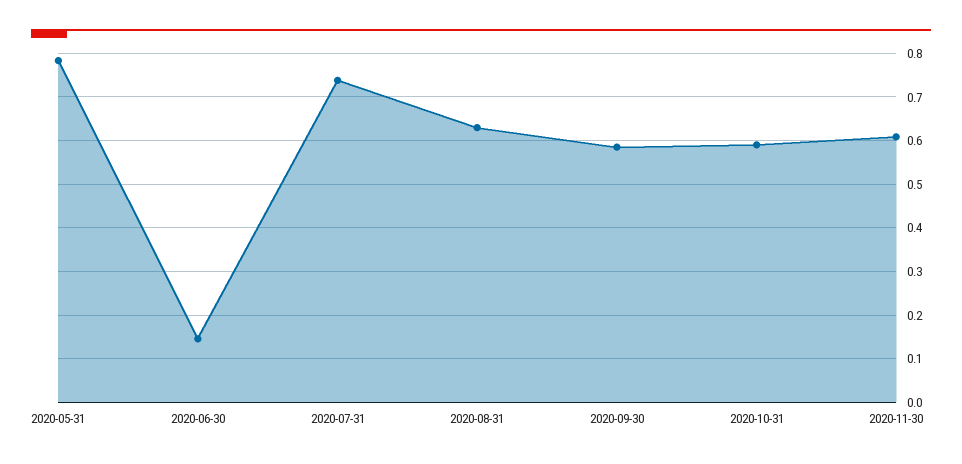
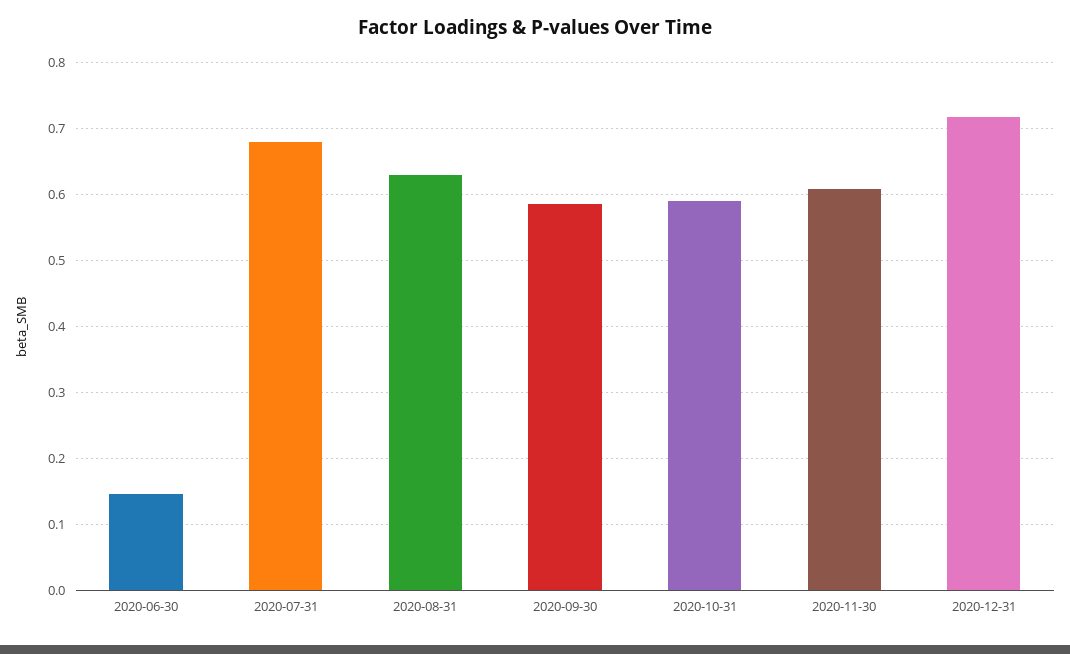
2020-05-31: 0.78 -> none
2020-07-31: 0.74 -> 0.68
2020-12-31: none -> 0.72

